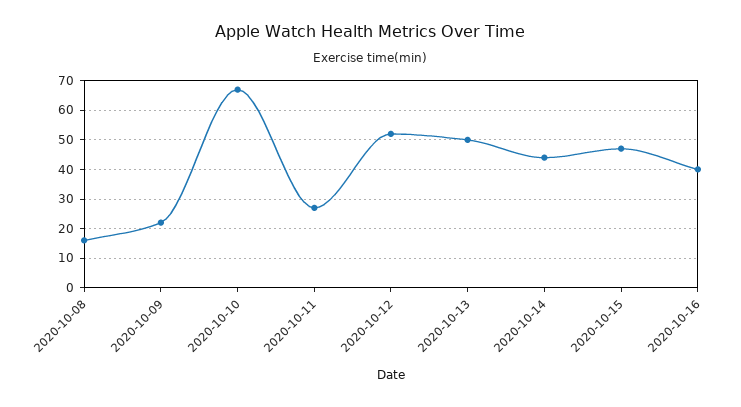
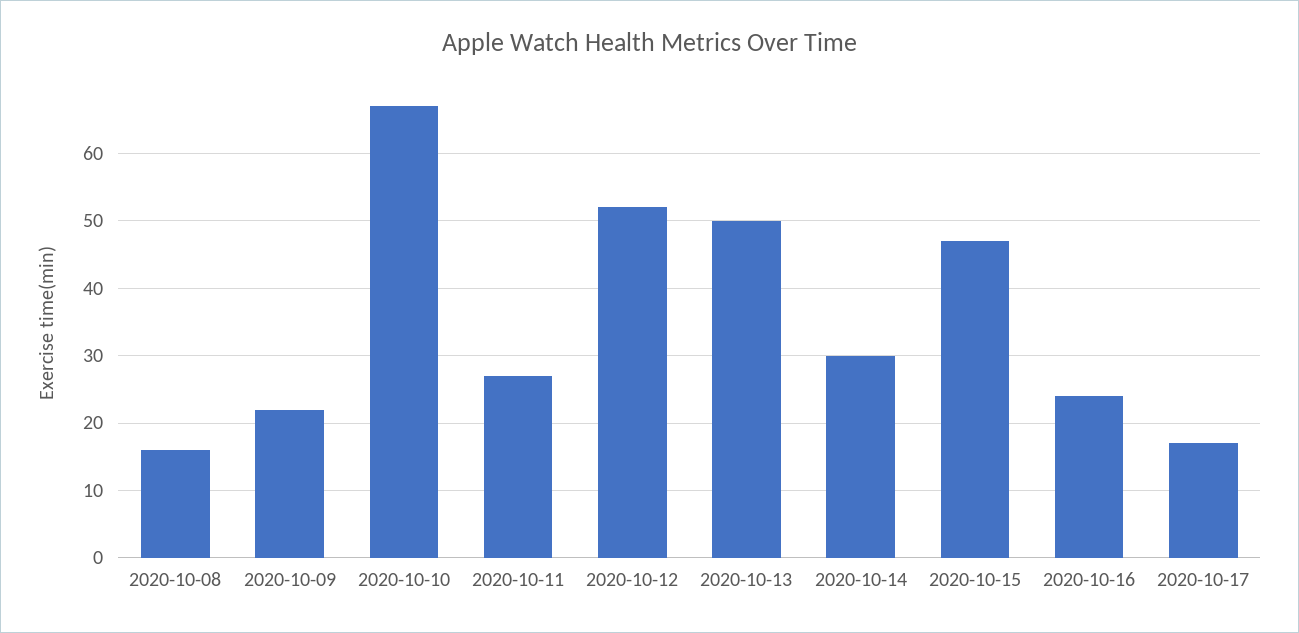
2020-10-14: 45 -> 30
2020-10-16: 40 -> 24
2020-10-17: none -> 17

